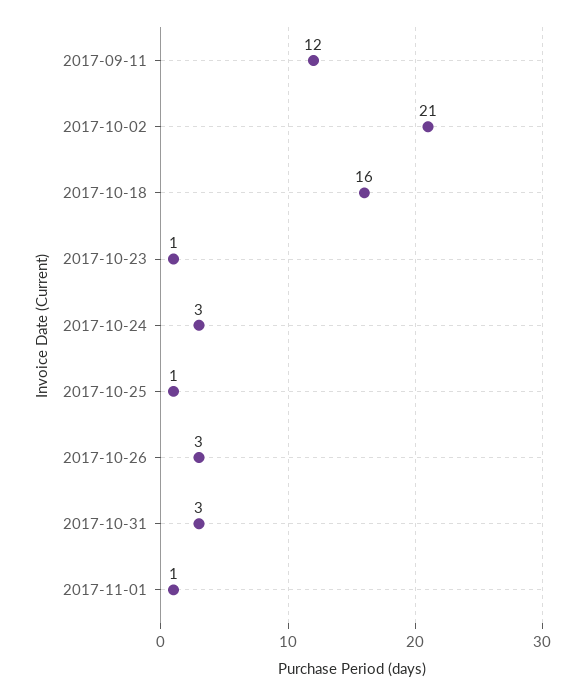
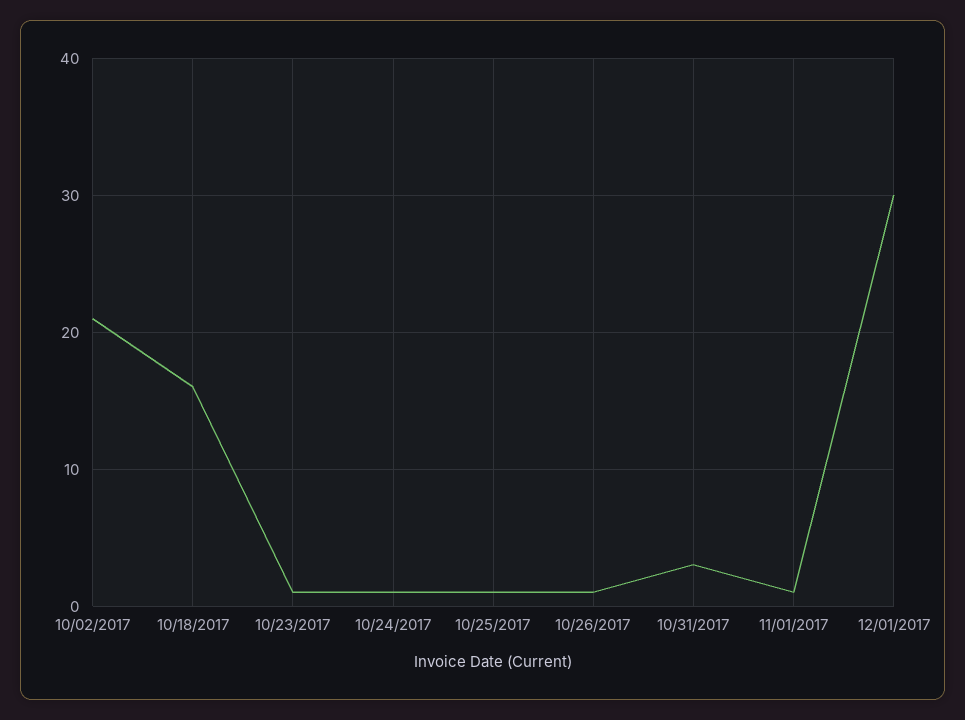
2017-09-11: 12 -> none
2017-10-24: 3 -> 1
2017-10-26: 3 -> 1
12/01/2017: none -> 30

